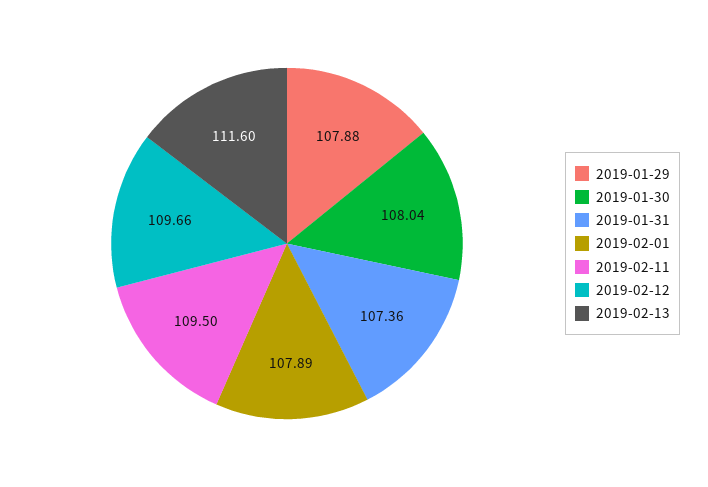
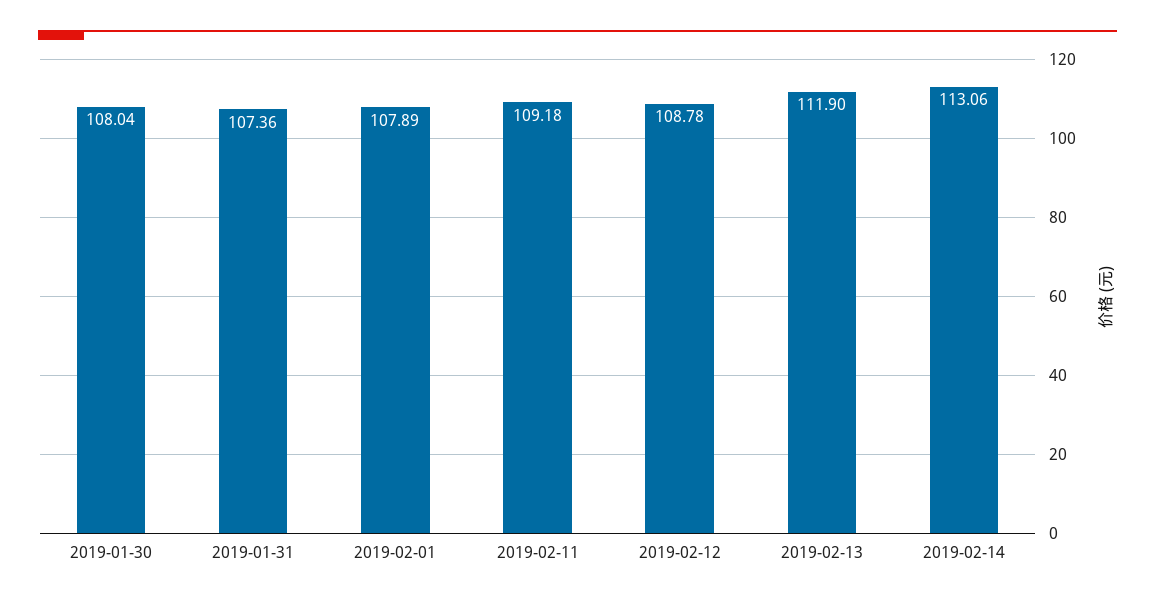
2019-01-29: 107.88 -> none
2019-02-11: 109.5 -> 109.18
2019-02-12: 109.66 -> 108.78
2019-02-13: 111.6 -> 111.9
2019-02-14: none -> 113.06

